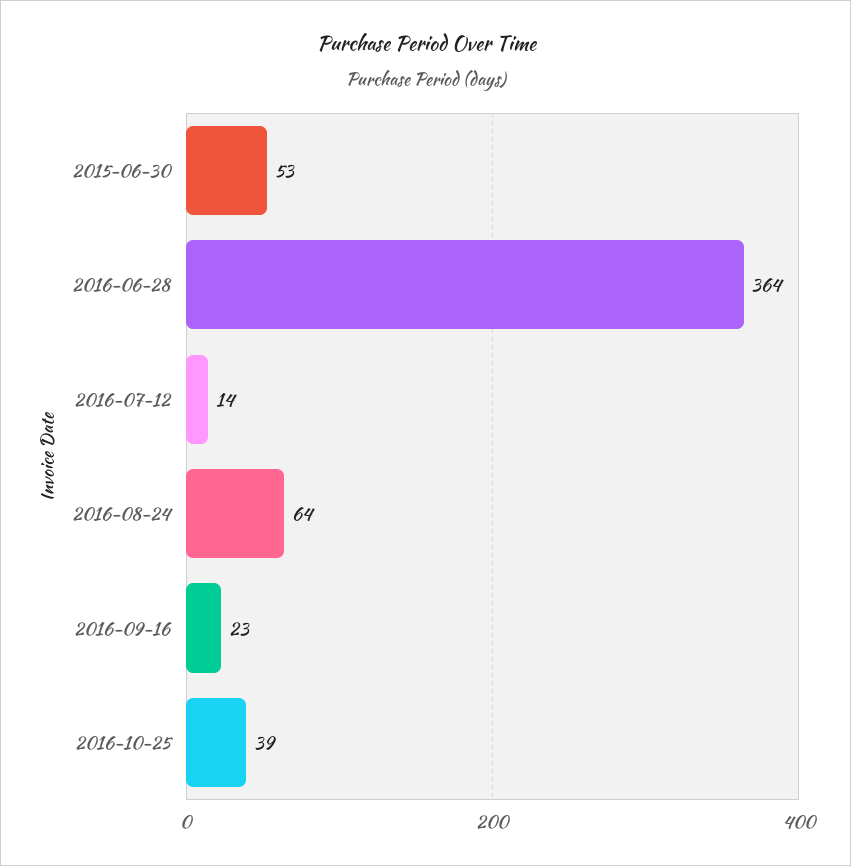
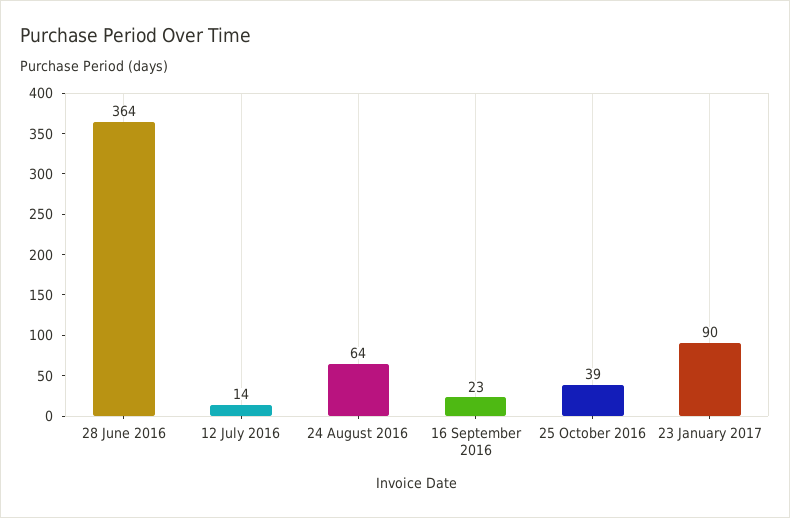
2015-06-30: 53 -> none
23 January 2017: none -> 90

